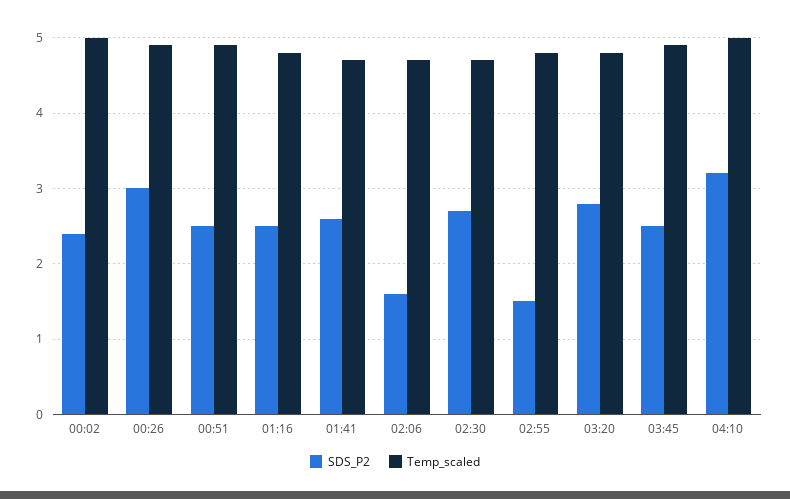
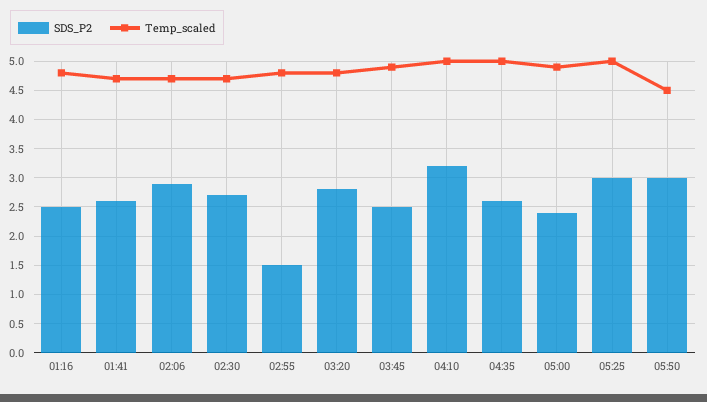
SDS_P2, 00:02: 2.4 -> none
Temp_scaled, 00:02: 5 -> none
SDS_P2, 00:26: 3 -> none
Temp_scaled, 00:26: 4.9 -> none
SDS_P2, 00:51: 2.5 -> none
Temp_scaled, 00:51: 4.9 -> none
SDS_P2, 02:06: 1.6 -> 3
SDS_P2, 04:35: none -> 2.5
Temp_scaled, 04:35: none -> 5
SDS_P2, 05:00: none -> 2.5
Temp_scaled, 05:00: none -> 5
SDS_P2, 05:25: none -> 3
Temp_scaled, 05:25: none -> 5
SDS_P2, 05:50: none -> 3
Temp_scaled, 05:50: none -> 4.5

